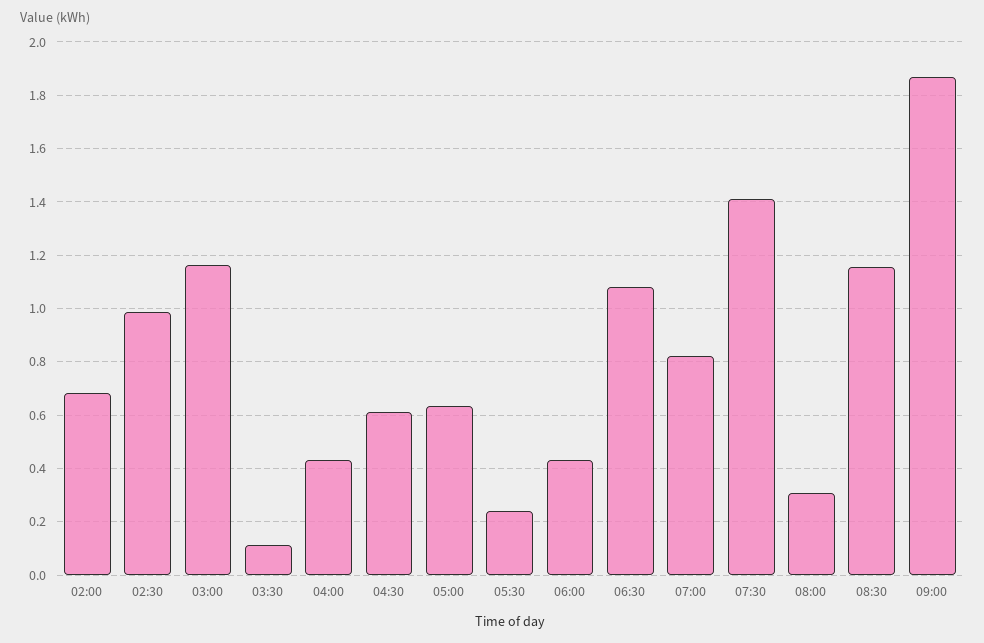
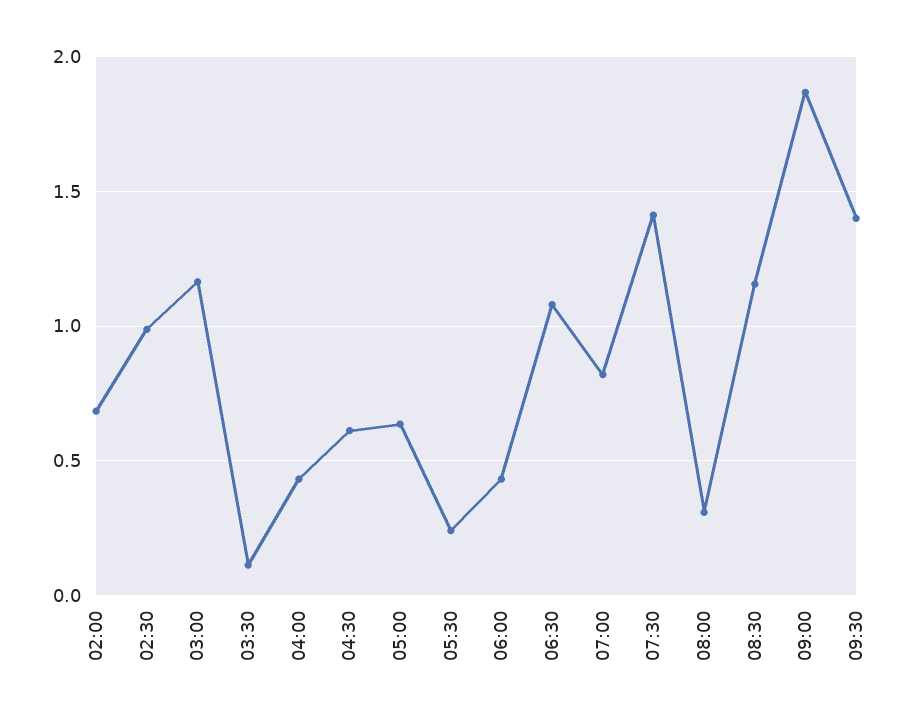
09:30: none -> 1.4

